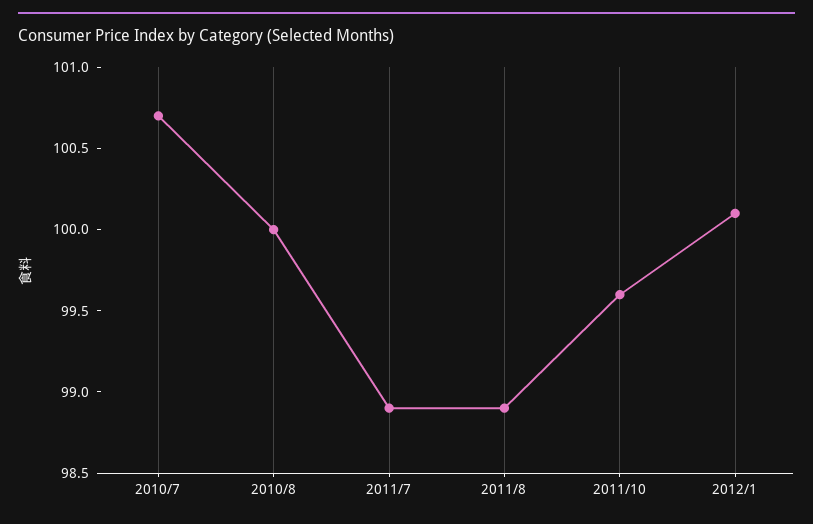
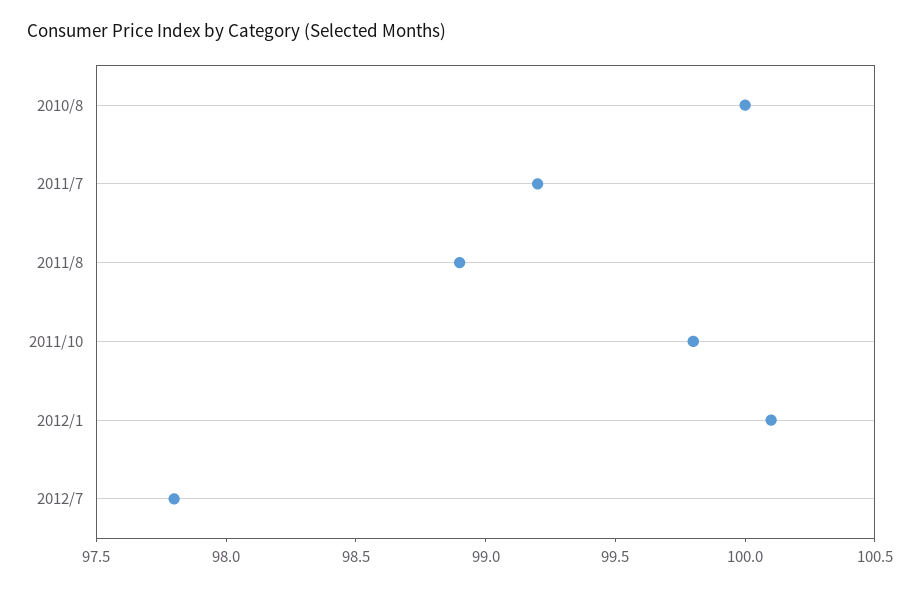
2010/7: 100.7 -> none
2011/7: 98.9 -> 99.2
2011/10: 99.6 -> 99.8
2012/7: none -> 97.8

